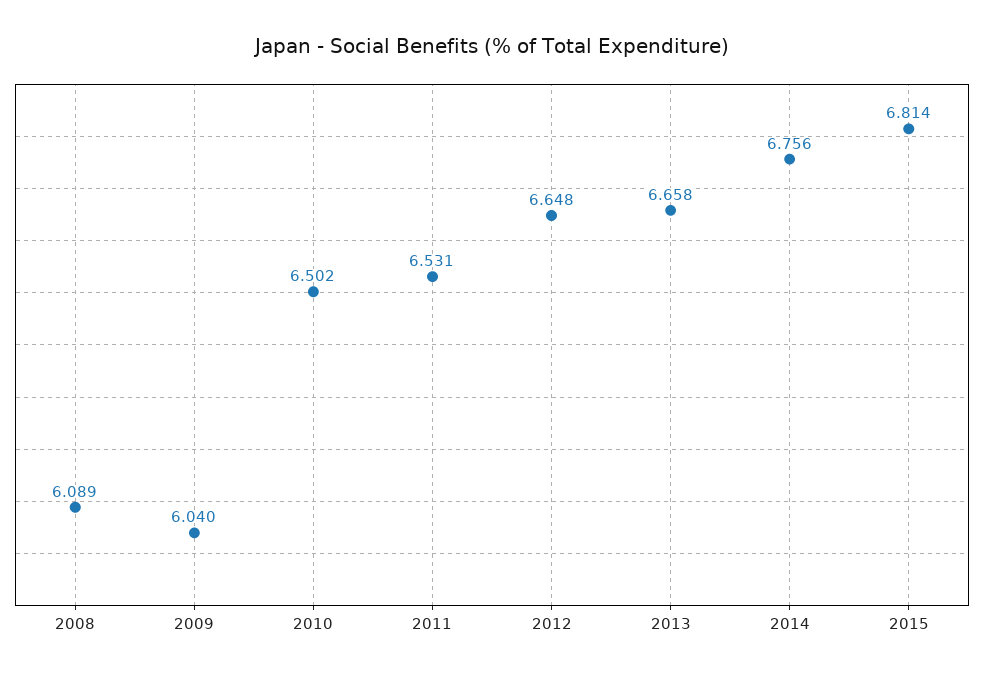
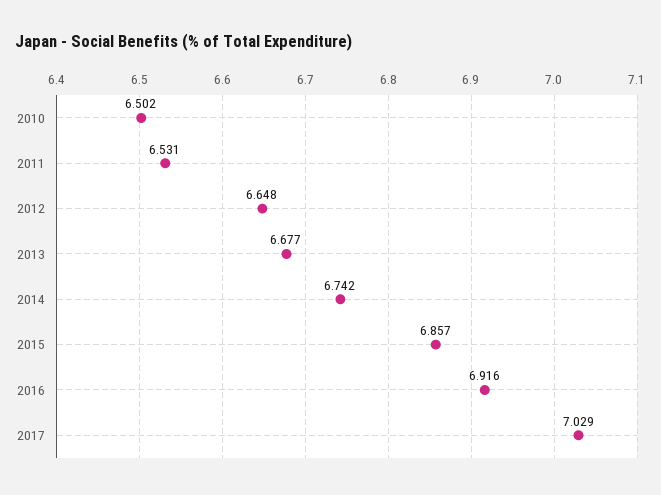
2008: 6.089 -> none
2009: 6.04 -> none
2013: 6.658 -> 6.677
2014: 6.756 -> 6.742
2015: 6.814 -> 6.857
2016: none -> 6.916
2017: none -> 7.029

